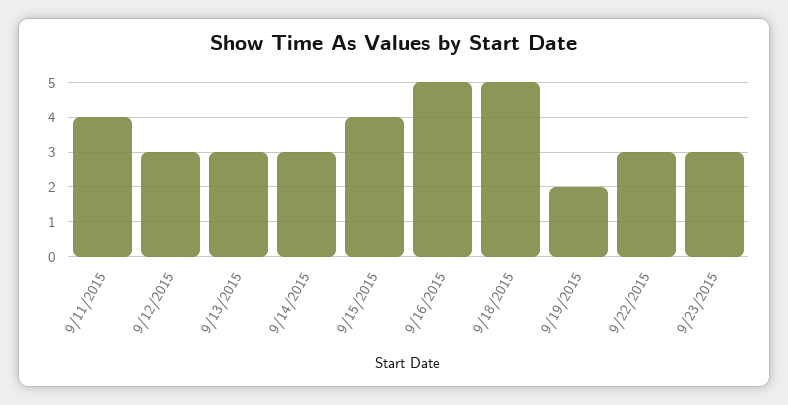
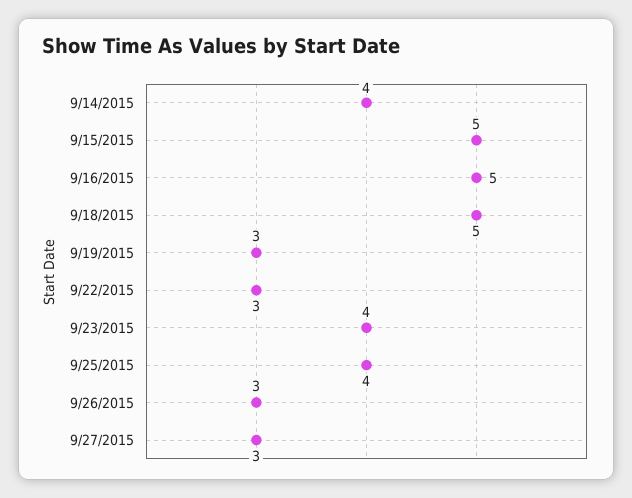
9/11/2015: 4 -> none
9/12/2015: 3 -> none
9/13/2015: 3 -> none
9/14/2015: 3 -> 4
9/15/2015: 4 -> 5
9/19/2015: 2 -> 3
9/23/2015: 3 -> 4
9/25/2015: none -> 4
9/26/2015: none -> 3
9/27/2015: none -> 3

